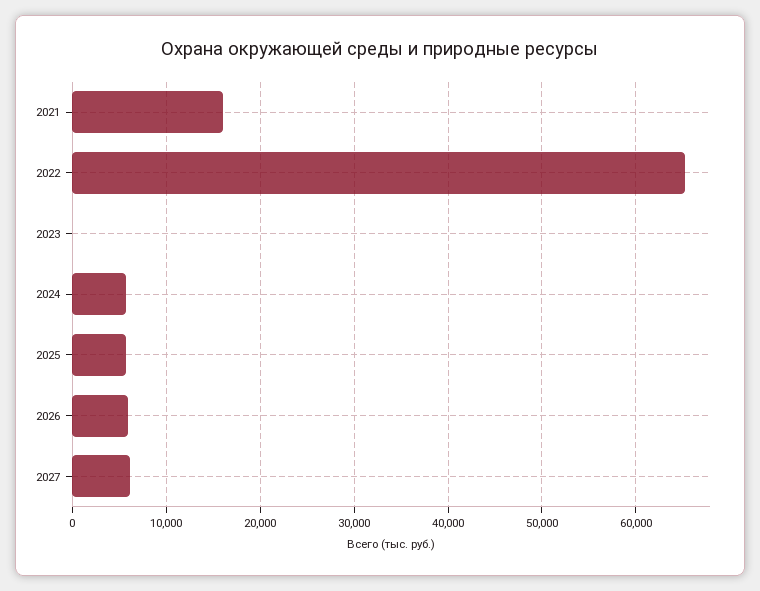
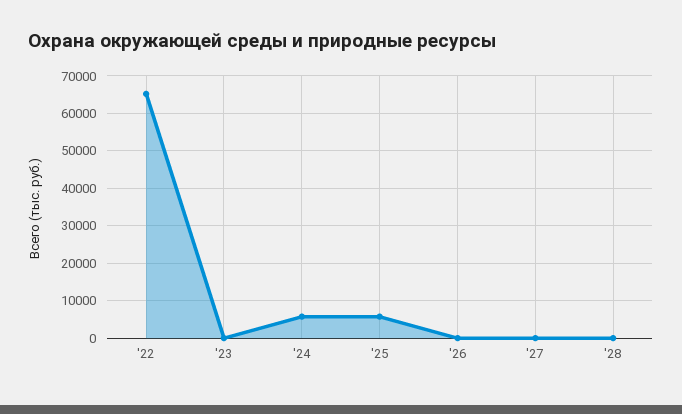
2021: 16000 -> none
2026: 6000 -> 0
2027: 6000 -> 0
'28: none -> 0

